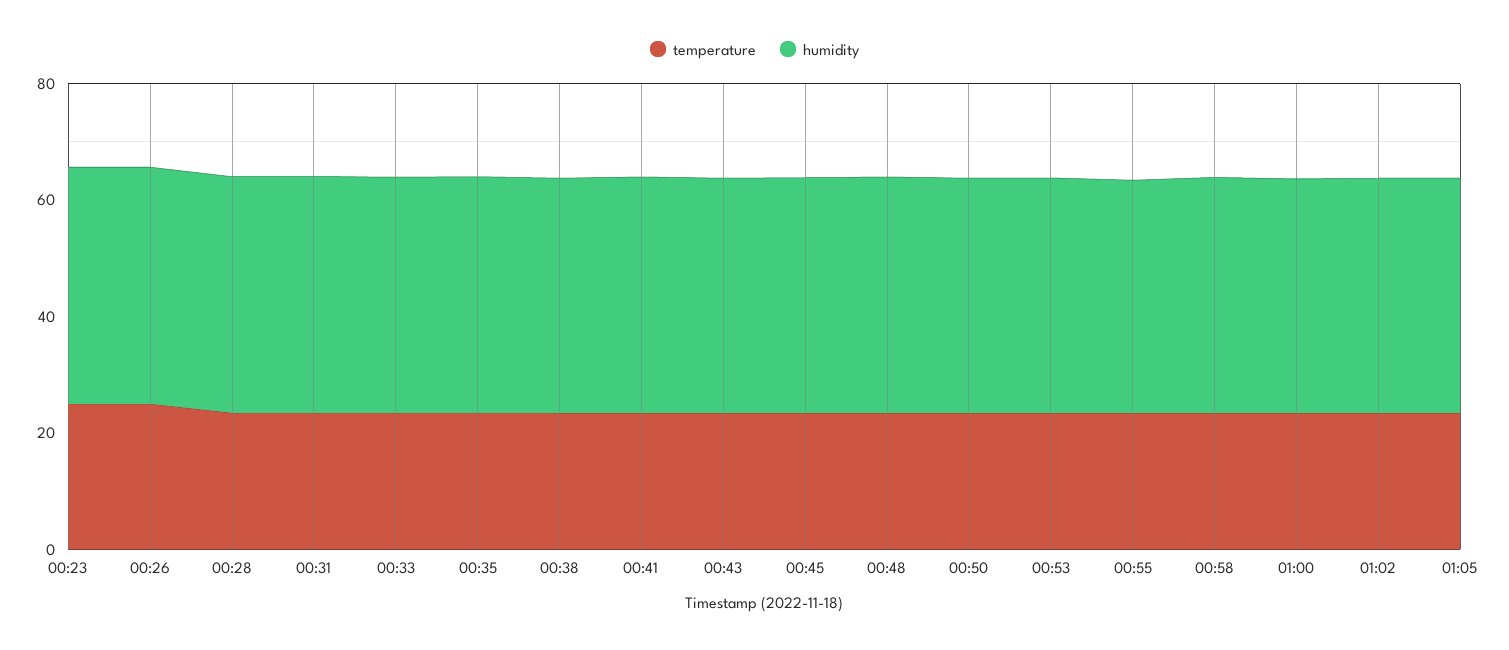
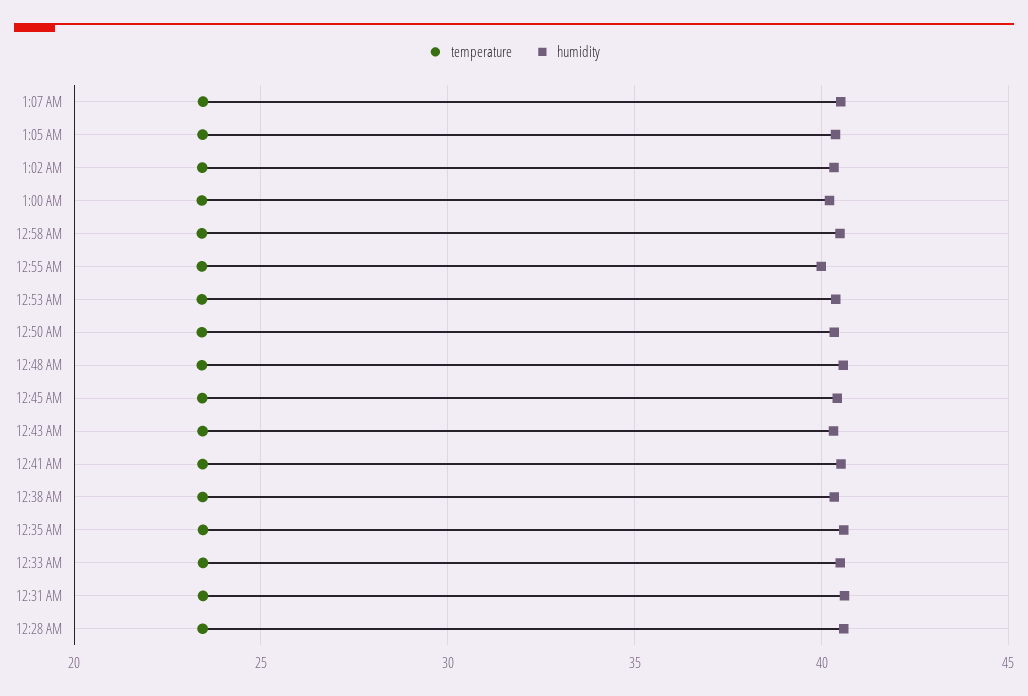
temperature, 00:23: 25 -> none
humidity, 00:23: 40 -> none
temperature, 00:26: 25 -> none
humidity, 00:26: 40 -> none
temperature, 1:07 AM: none -> 23.5
humidity, 1:07 AM: none -> 40.5

